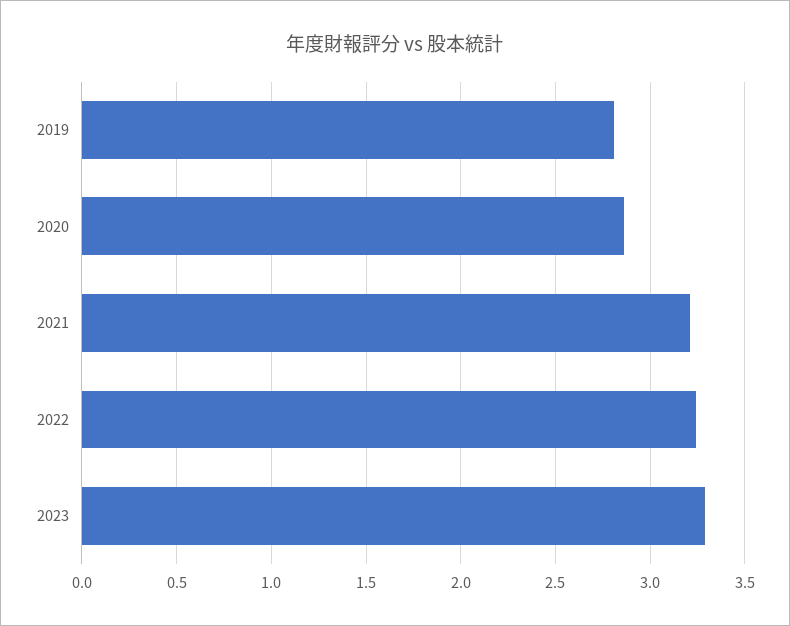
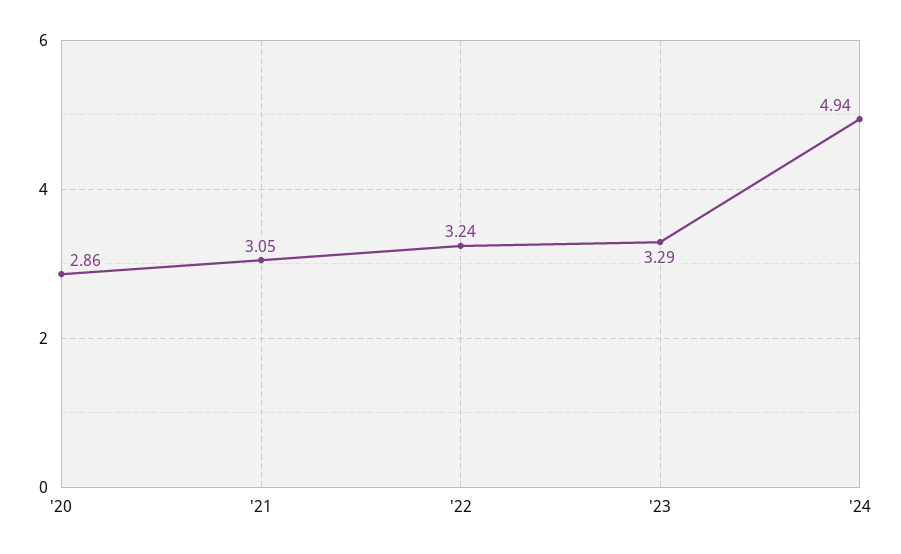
2019: 2.8 -> none
2021: 3.2 -> 3.05
'24: none -> 4.94

